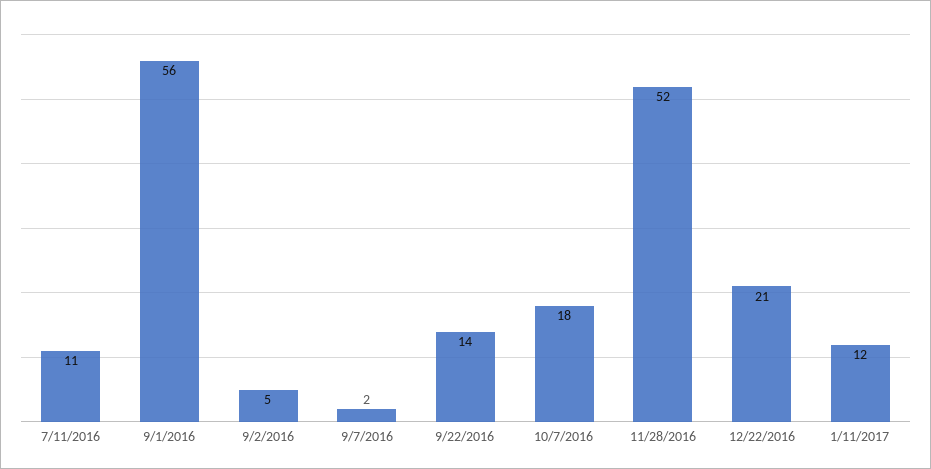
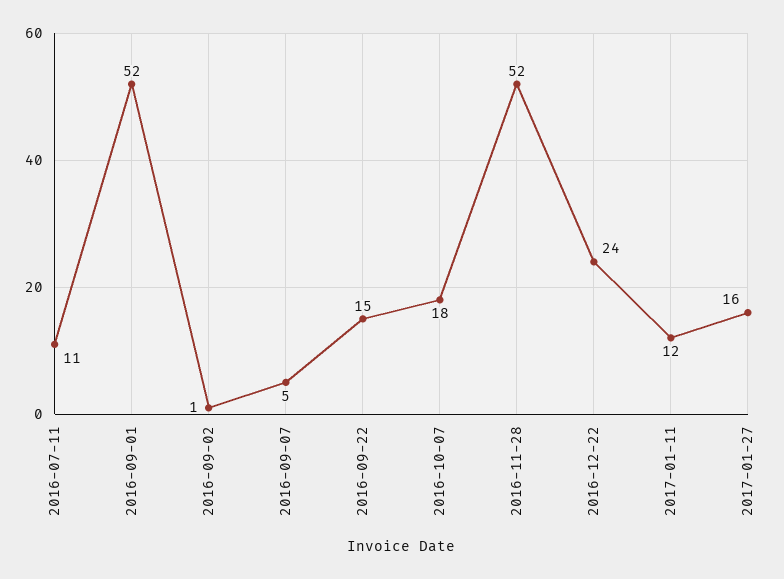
9/1/2016: 56 -> 52
9/2/2016: 5 -> 1
9/7/2016: 2 -> 5
9/22/2016: 14 -> 15
12/22/2016: 21 -> 24
2017-01-27: none -> 16

